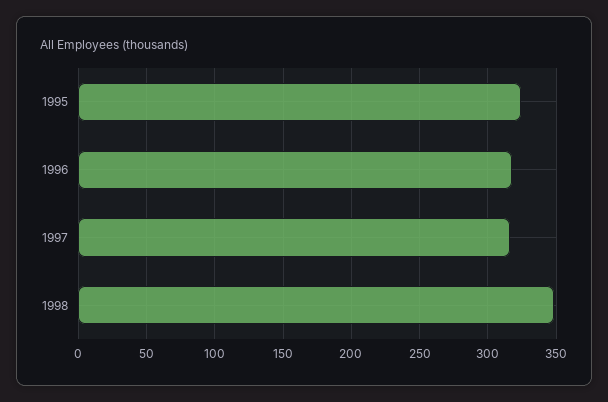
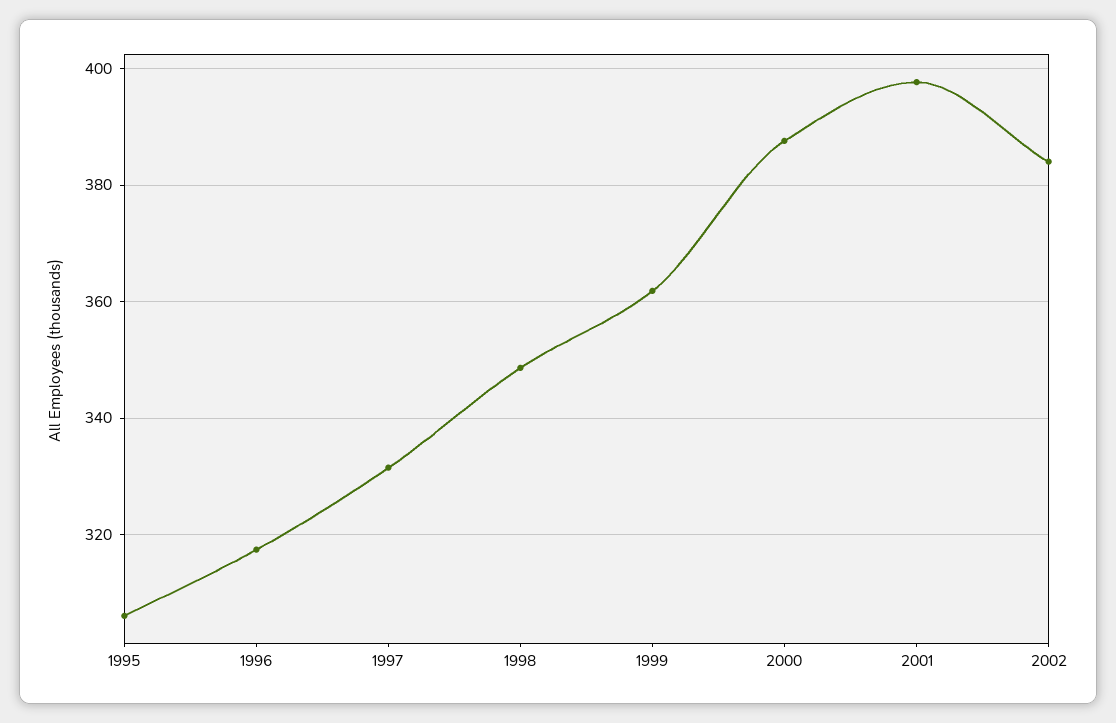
1995: 325 -> 306
1997: 315 -> 332
1999: none -> 362
2000: none -> 388
2001: none -> 398
2002: none -> 384

